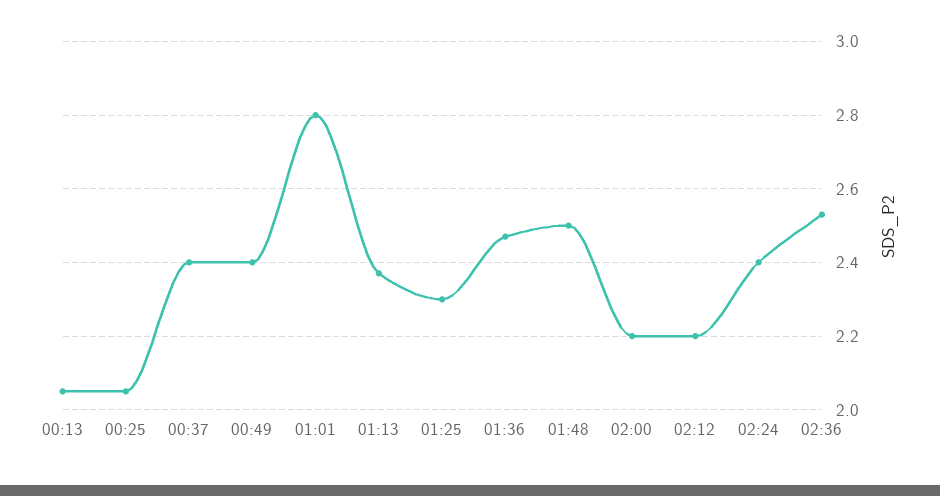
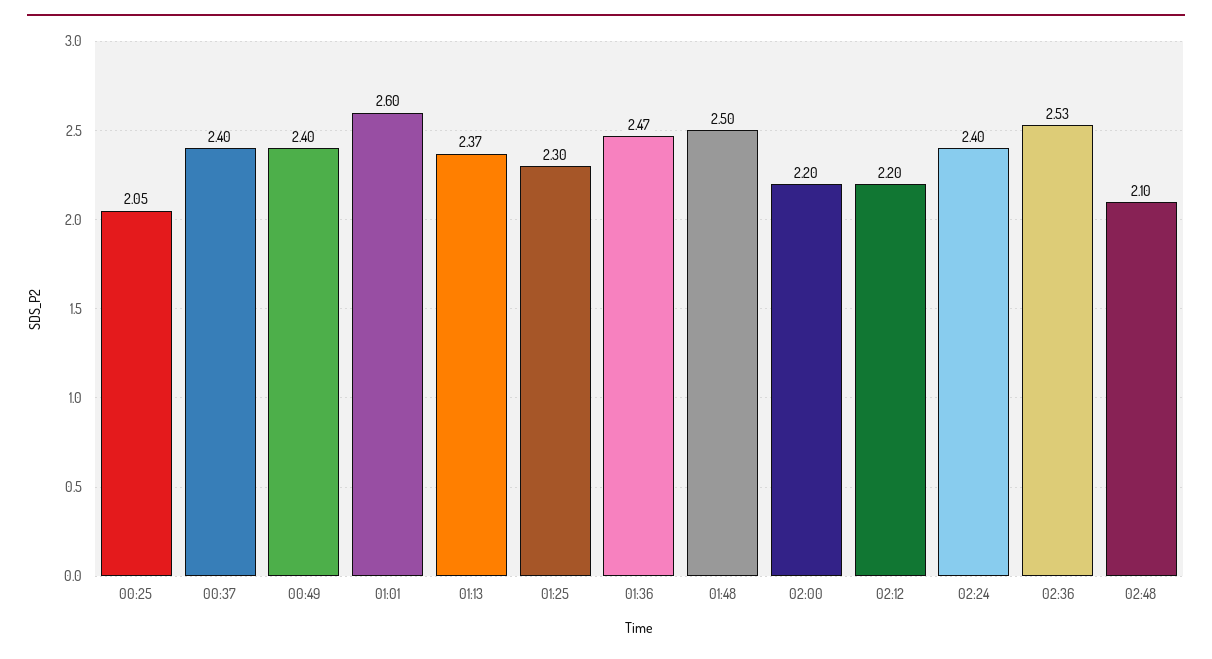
00:13: 2.05 -> none
01:01: 2.8 -> 2.6
02:48: none -> 2.1

